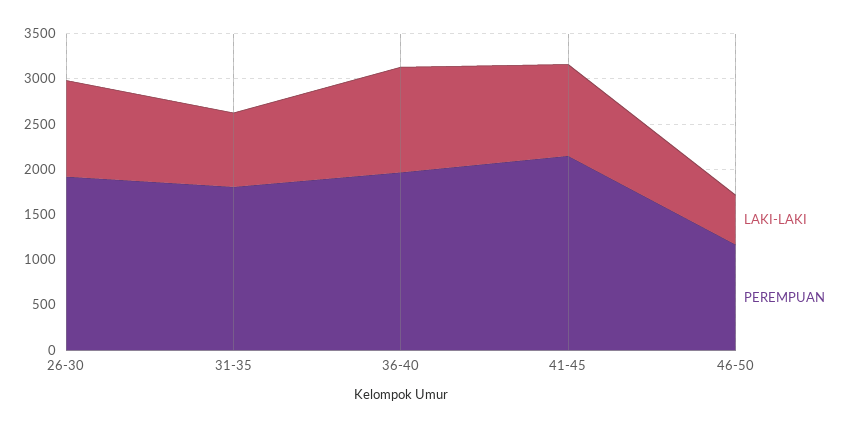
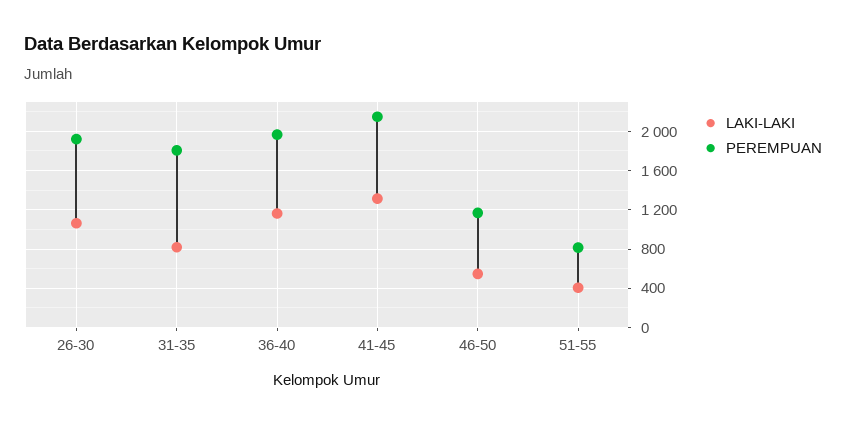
LAKI-LAKI, 41-45: 1000 -> 1300
LAKI-LAKI, 51-55: none -> 400
PEREMPUAN, 51-55: none -> 800

